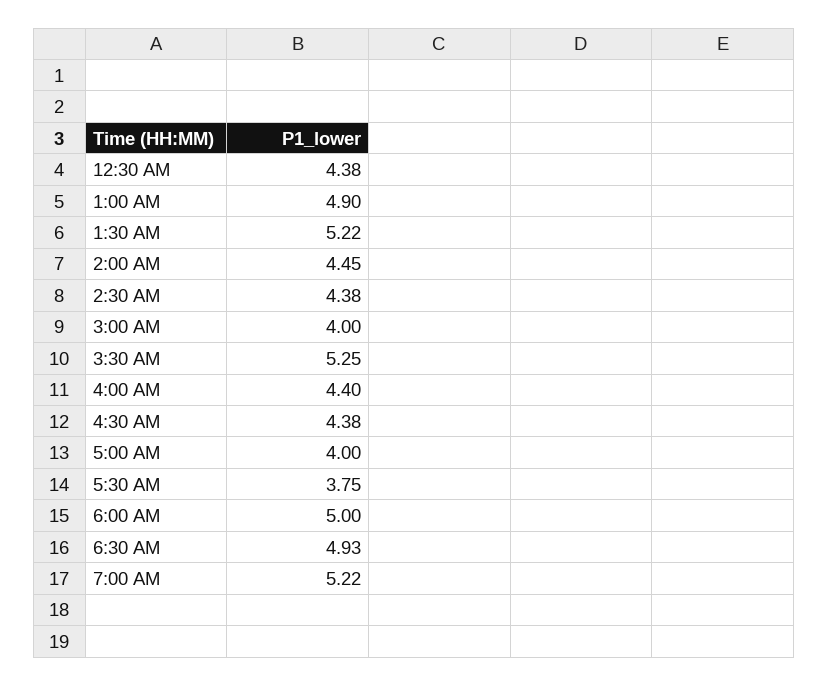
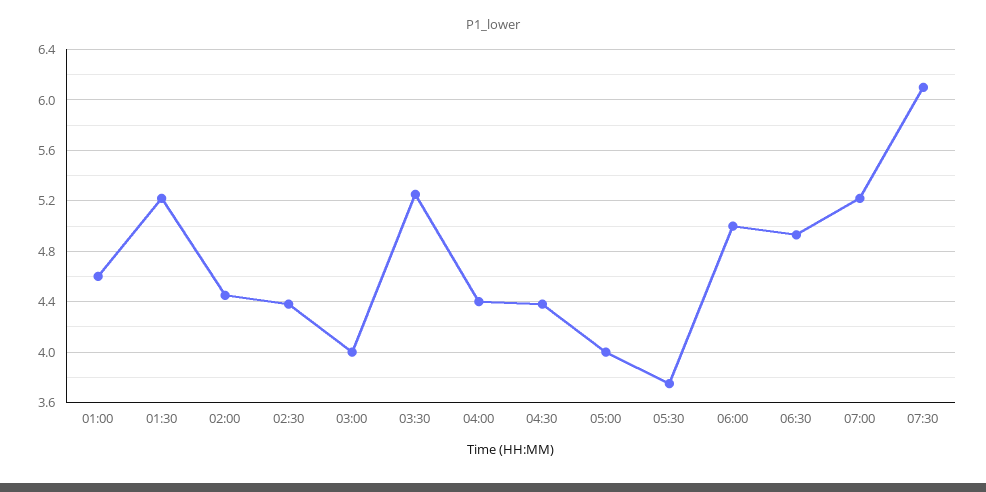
12:30 AM: 4.38 -> none
1:00 AM: 4.9 -> 4.6
07:30: none -> 6.1

